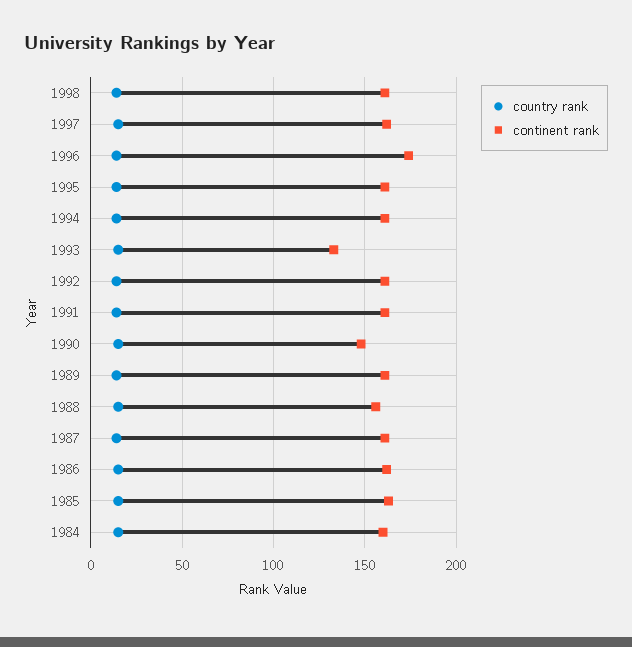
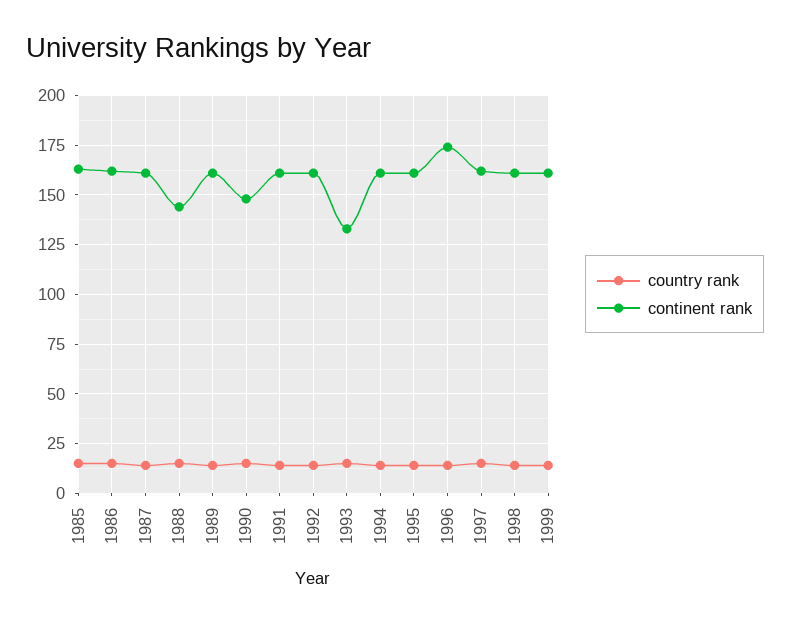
continent rank, 1988: 155 -> 145
country rank, 1984: 15 -> none
continent rank, 1984: 160 -> none
country rank, 1999: none -> 15
continent rank, 1999: none -> 160

